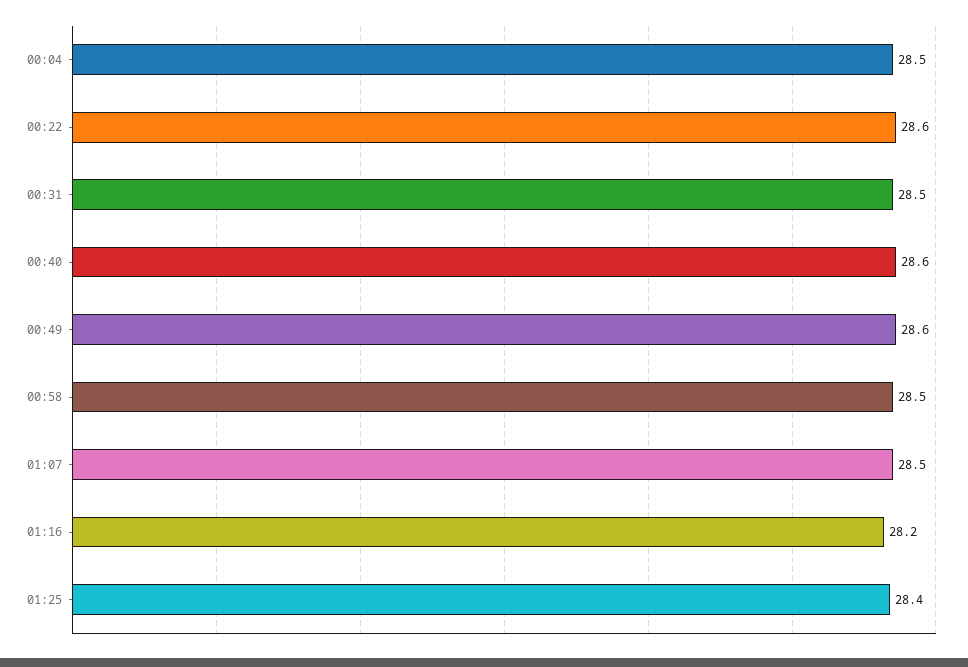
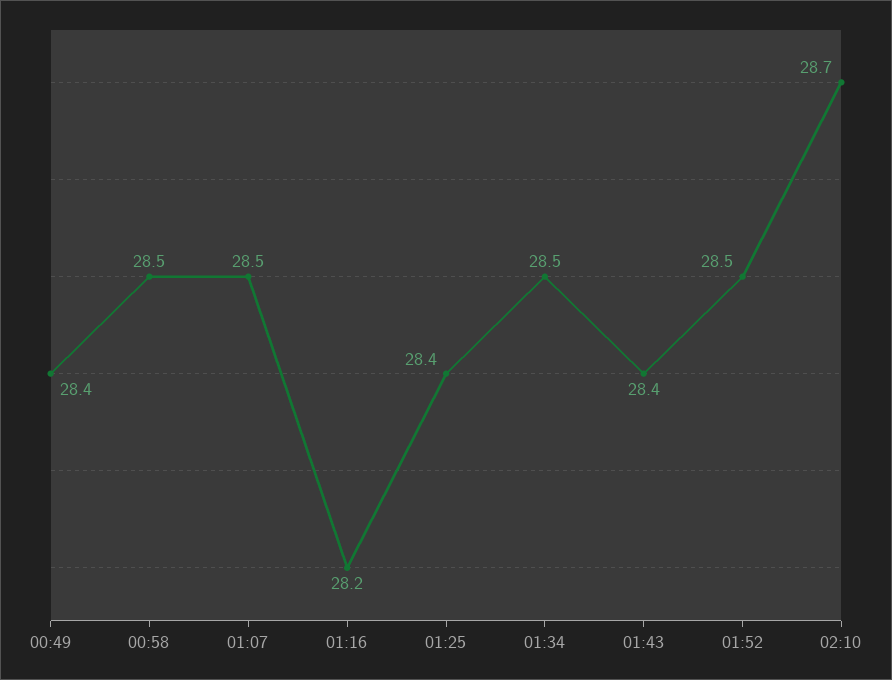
00:04: 28.5 -> none
00:22: 28.6 -> none
00:31: 28.5 -> none
00:40: 28.6 -> none
00:49: 28.6 -> 28.4
01:34: none -> 28.5
01:43: none -> 28.4
01:52: none -> 28.5
02:10: none -> 28.7

